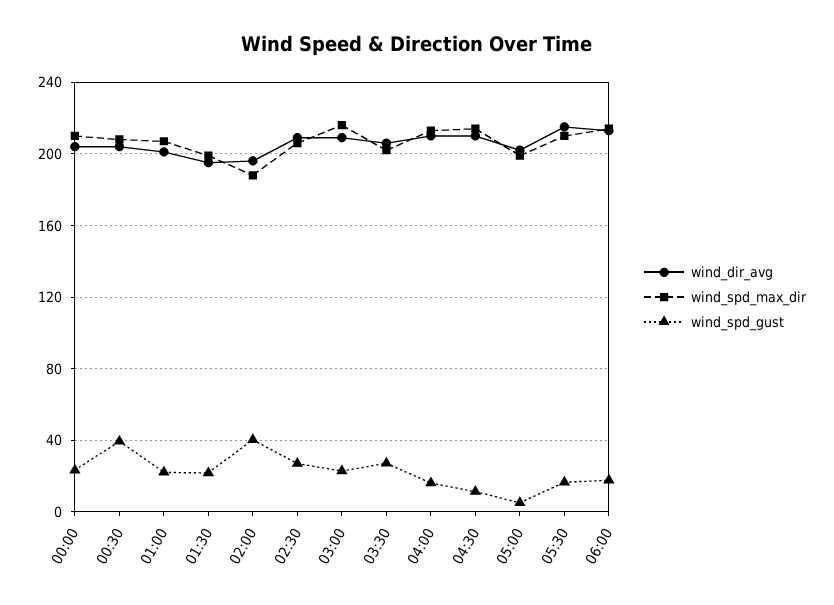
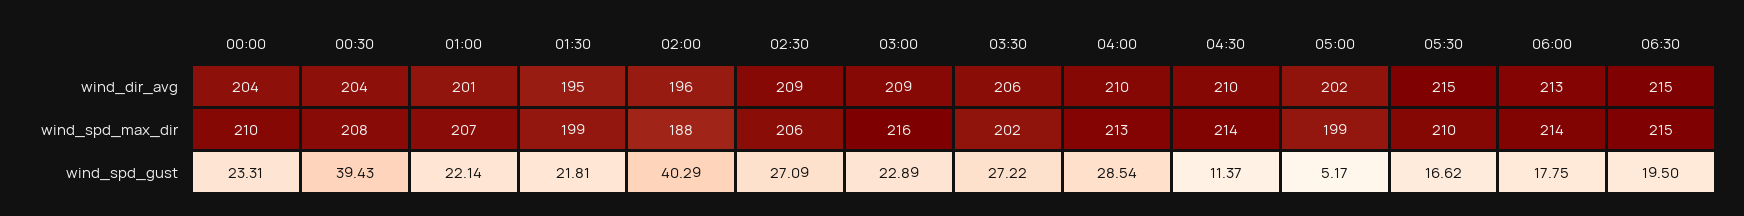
wind_spd_gust, 04:00: 15 -> 28.54
wind_dir_avg, 06:30: none -> 215
wind_spd_max_dir, 06:30: none -> 215
wind_spd_gust, 06:30: none -> 19.5

